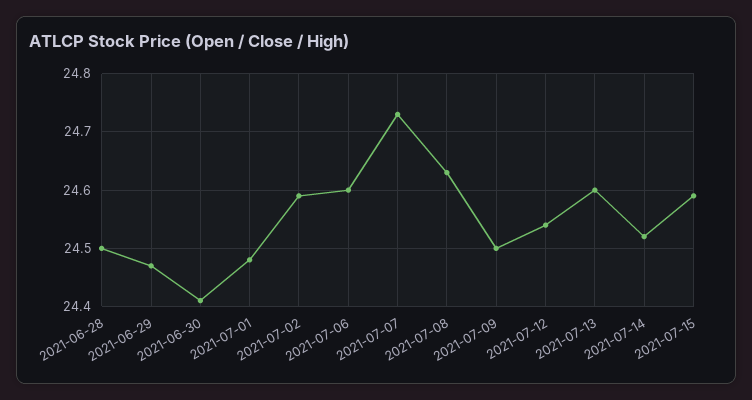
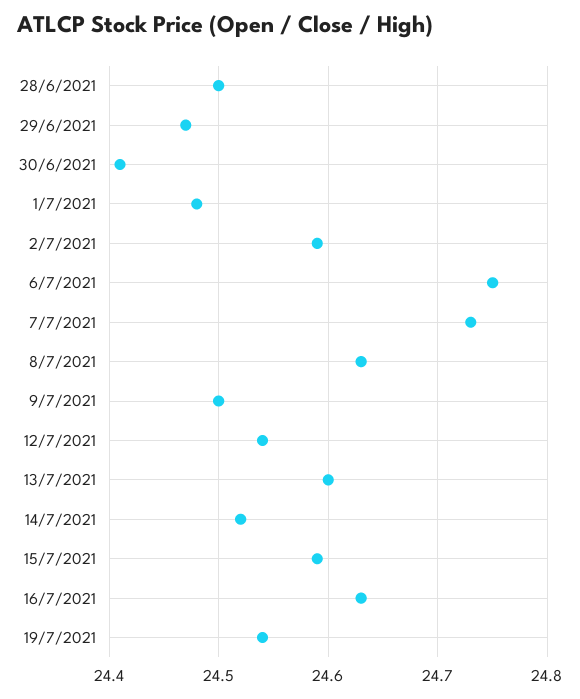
2021-07-06: 24.6 -> 24.75
16/7/2021: none -> 24.63
19/7/2021: none -> 24.54

